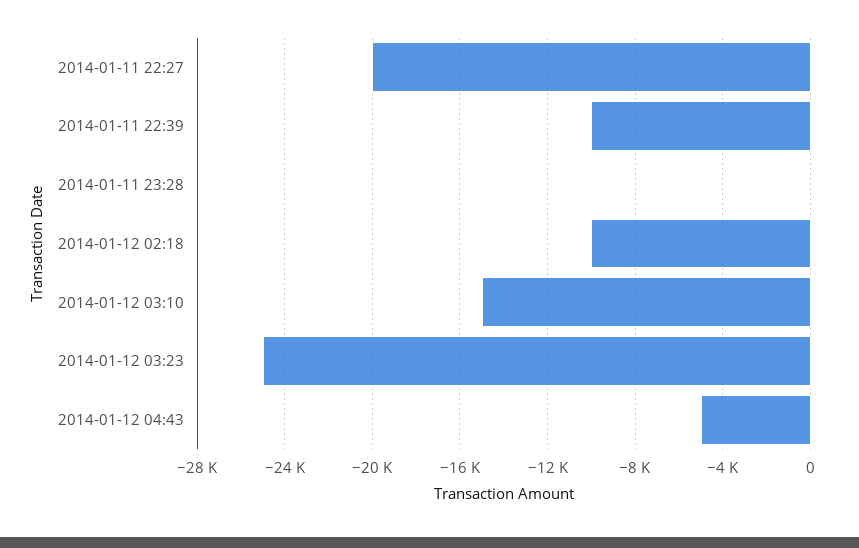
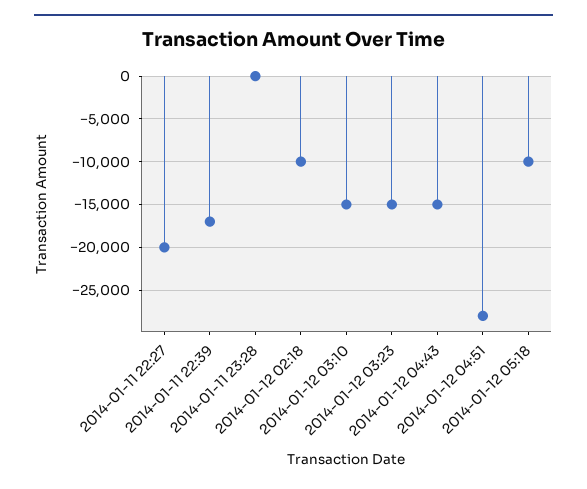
2014-01-11 22:39: -10000 -> -17000
2014-01-12 03:23: -25000 -> -15000
2014-01-12 04:43: -5000 -> -15000
2014-01-12 04:51: none -> -28000
2014-01-12 05:18: none -> -10000

